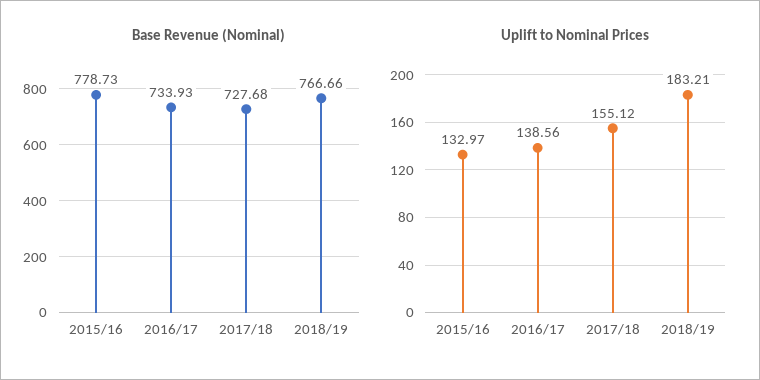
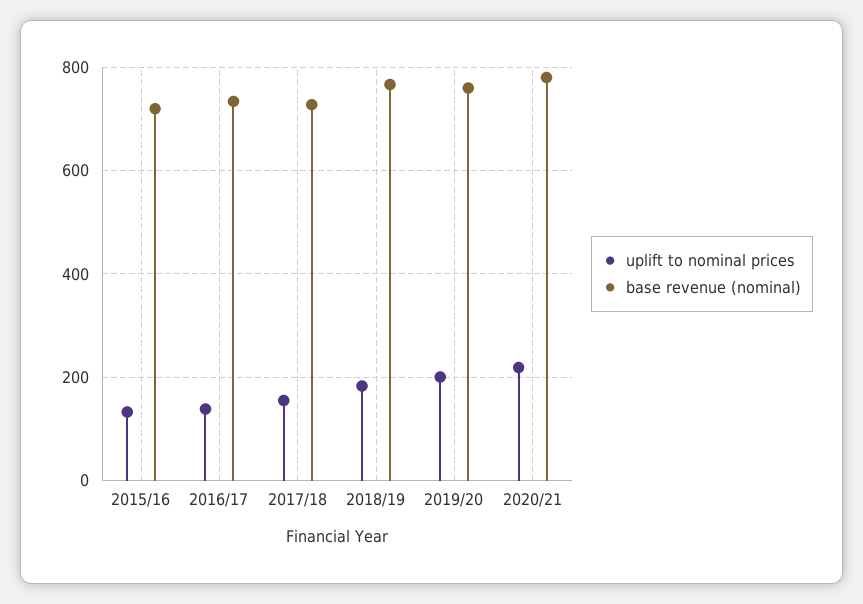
Base Revenue (Nominal), 2015/16: 778.73 -> 720
Uplift to Nominal Prices, 2019/20: none -> 200
Base Revenue (Nominal), 2019/20: none -> 760
Uplift to Nominal Prices, 2020/21: none -> 220
Base Revenue (Nominal), 2020/21: none -> 780

